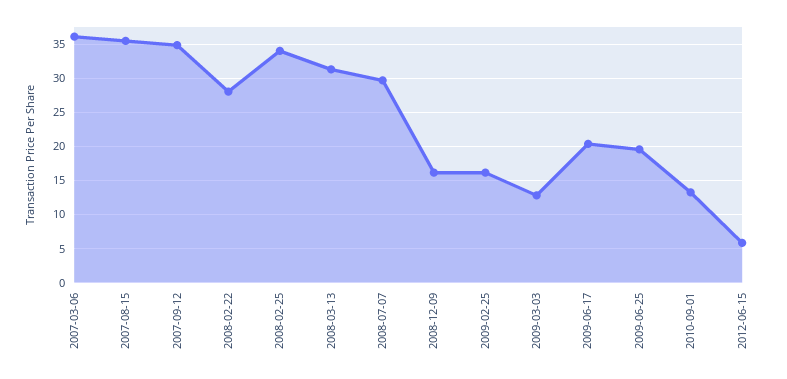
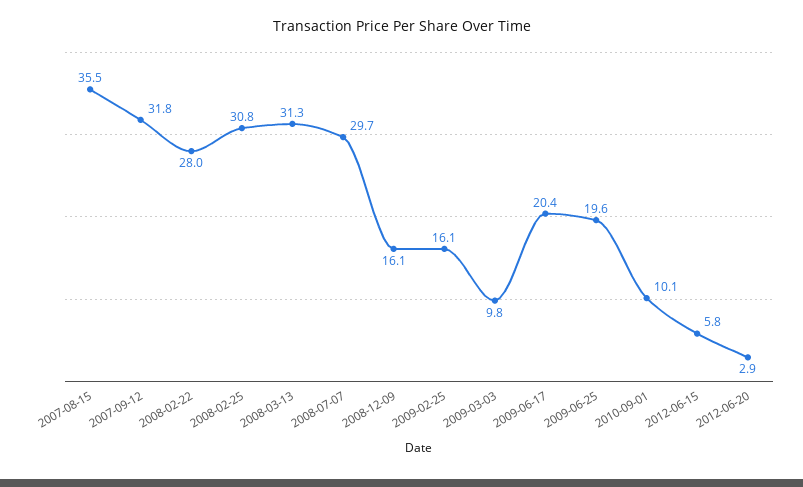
2007-03-06: 36 -> none
2007-09-12: 35 -> 31.8
2008-02-25: 34 -> 30.8
2009-03-03: 13 -> 9.8
2010-09-01: 13 -> 10.1
2012-06-20: none -> 2.9

